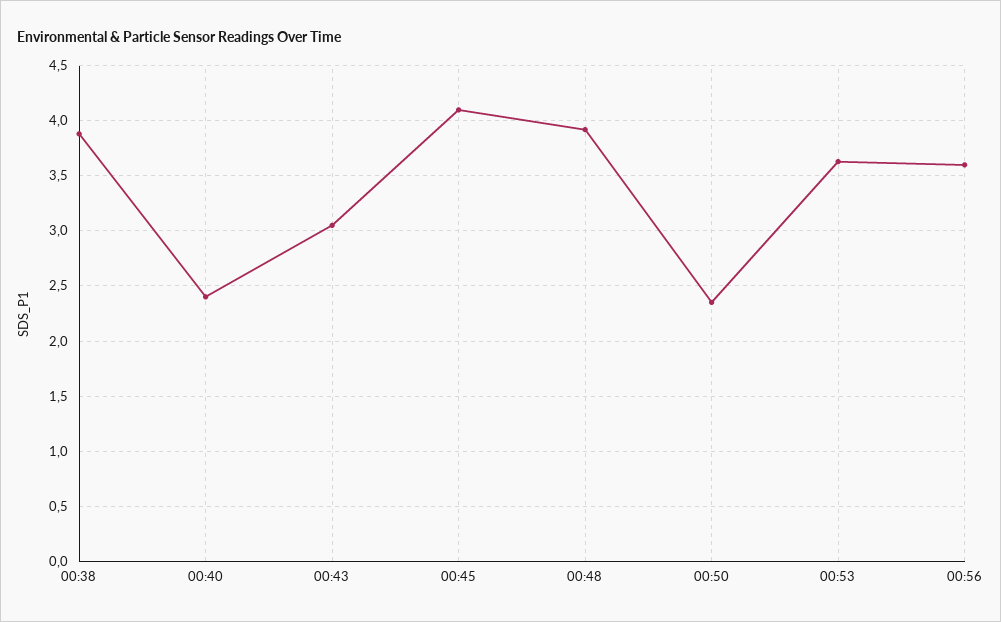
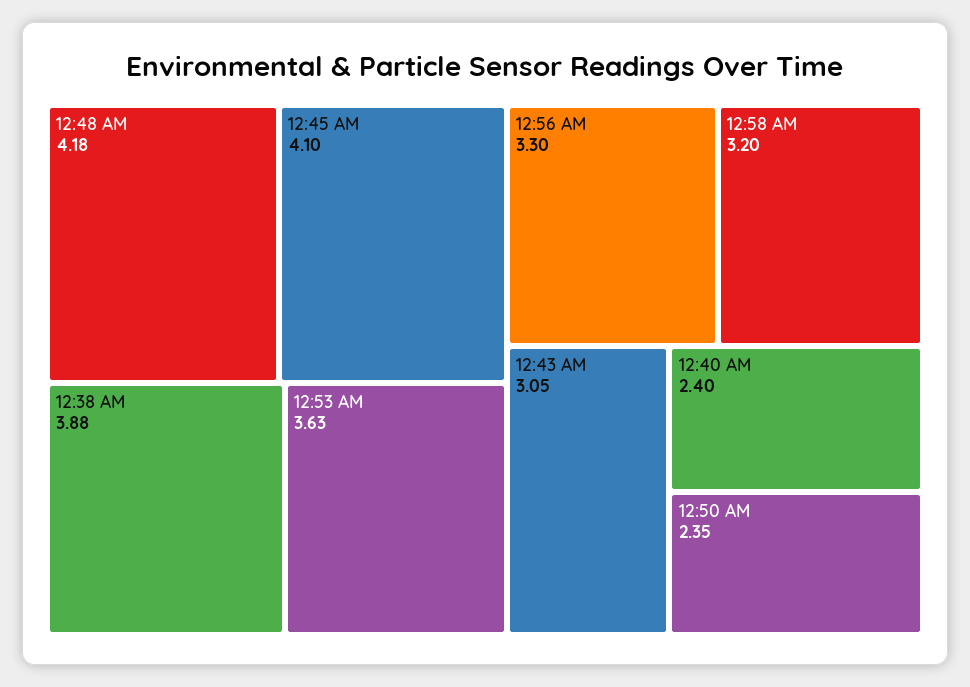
00:48: 3.9 -> 4.18
00:56: 3.6 -> 3.3
12:58 AM: none -> 3.2

